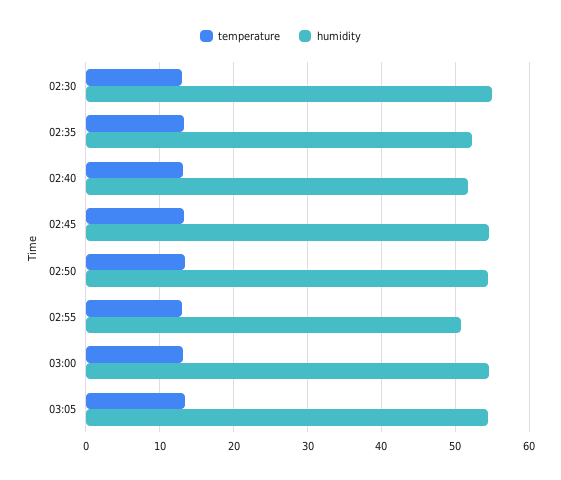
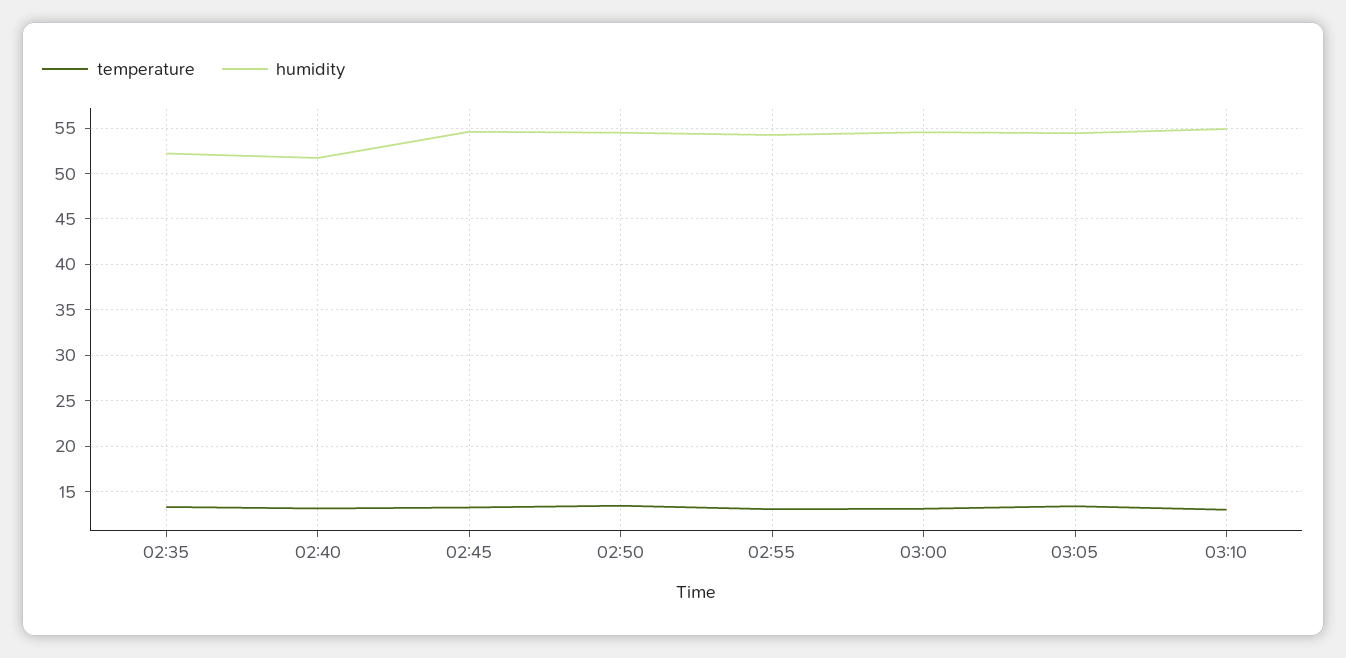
temperature, 02:30: 13 -> none
humidity, 02:30: 55 -> none
humidity, 02:55: 51 -> 54
temperature, 03:10: none -> 13
humidity, 03:10: none -> 55

